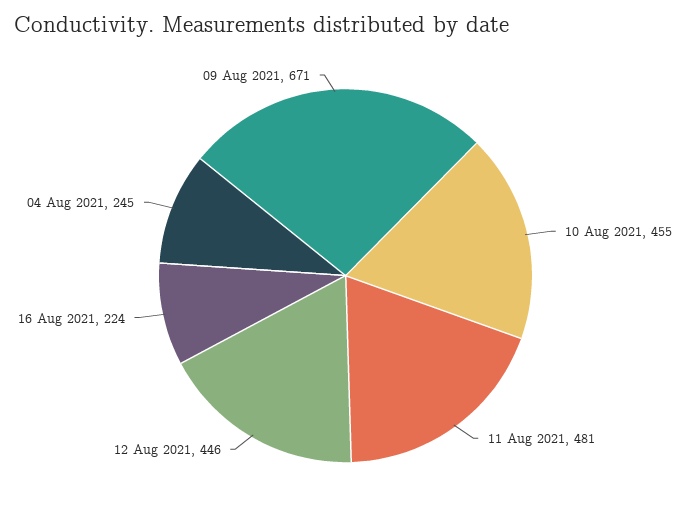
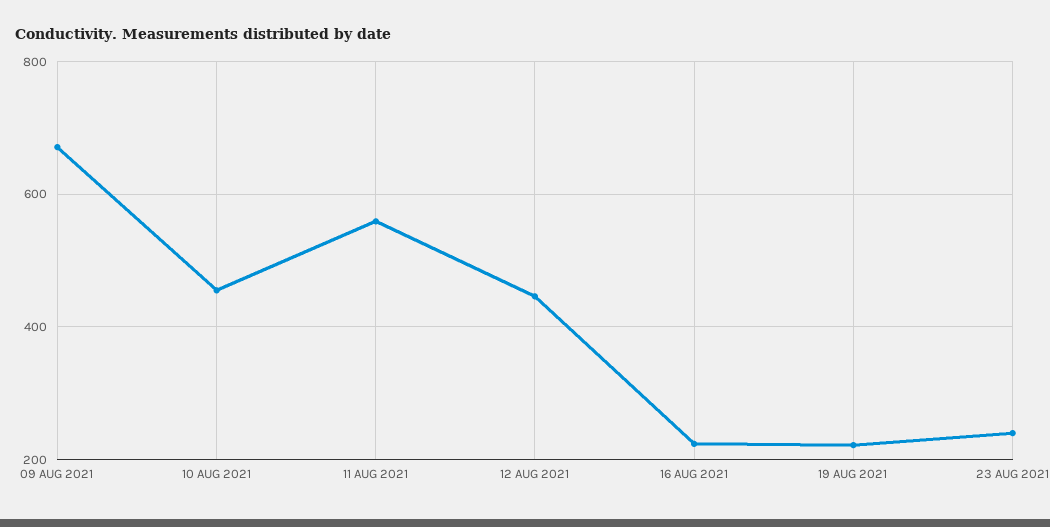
11 Aug 2021: 481 -> 560
04 Aug 2021: 245 -> none
19 AUG 2021: none -> 220
23 AUG 2021: none -> 240

